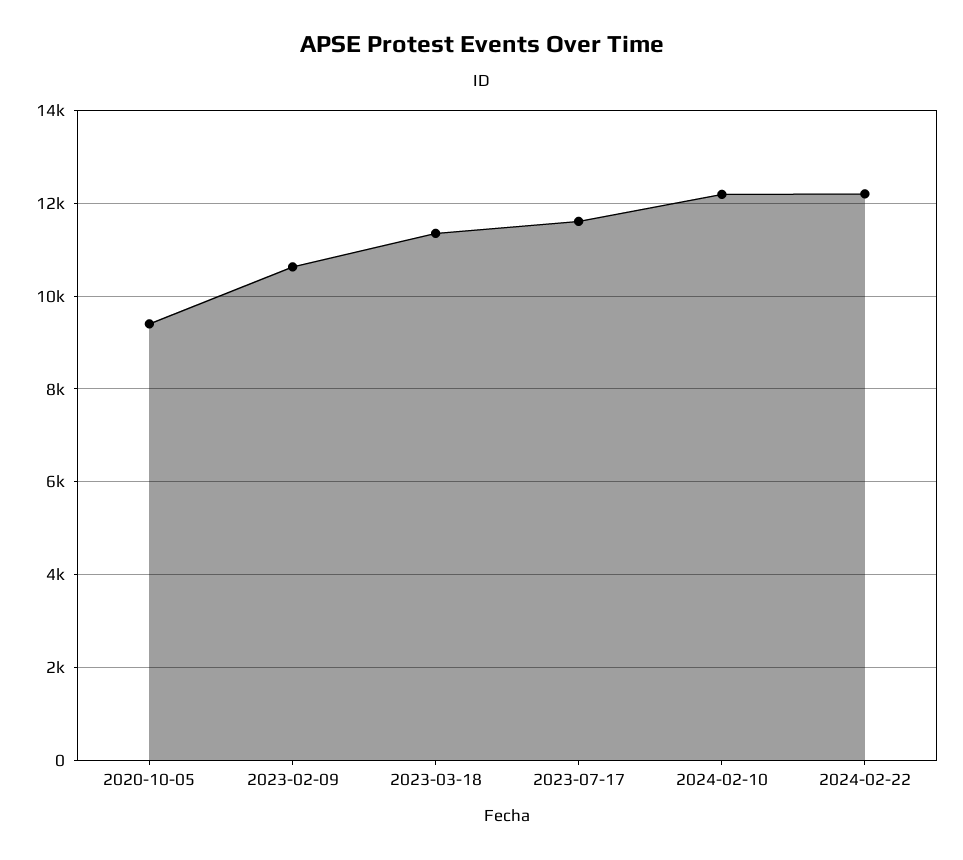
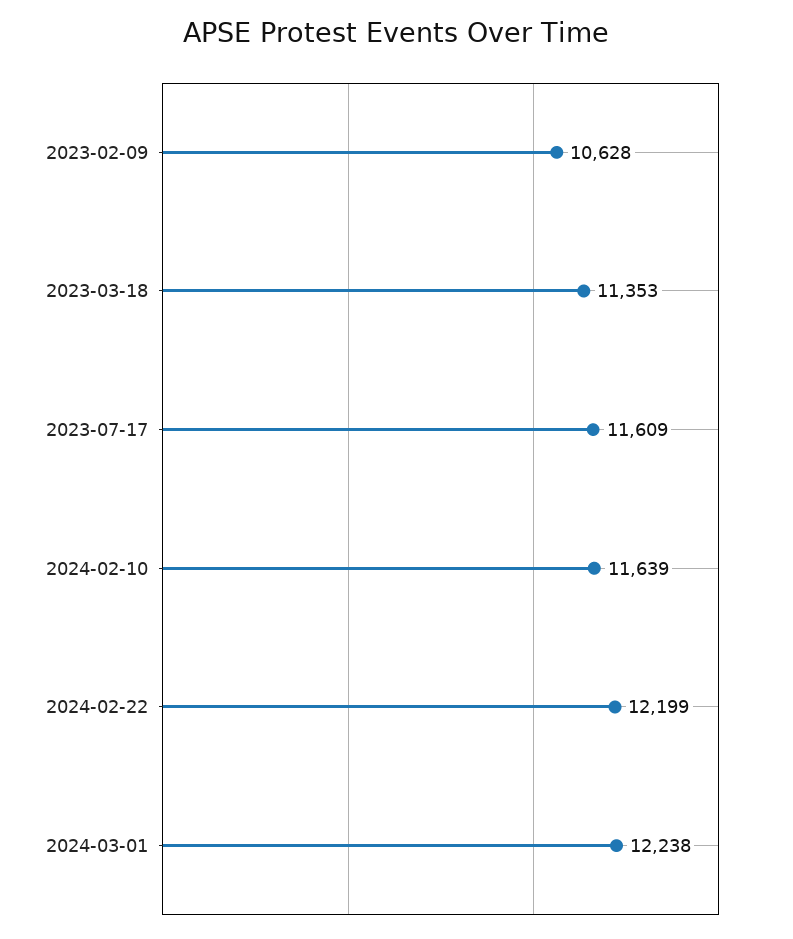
2020-10-05: 9400 -> none
2024-02-10: 12200 -> 11639
2024-03-01: none -> 12238

